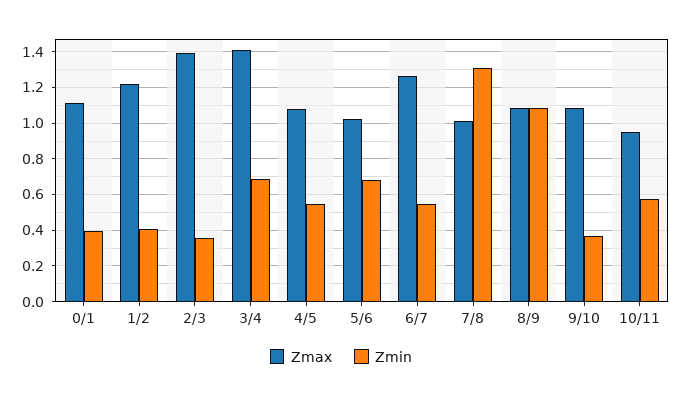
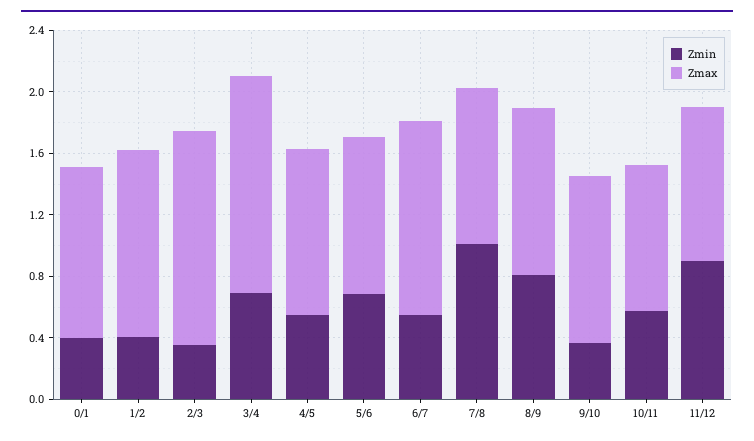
Zmin, 7/8: 1.3 -> 1
Zmin, 8/9: 1.1 -> 0.8
Zmin, 11/12: none -> 0.9
Zmax, 11/12: none -> 1

